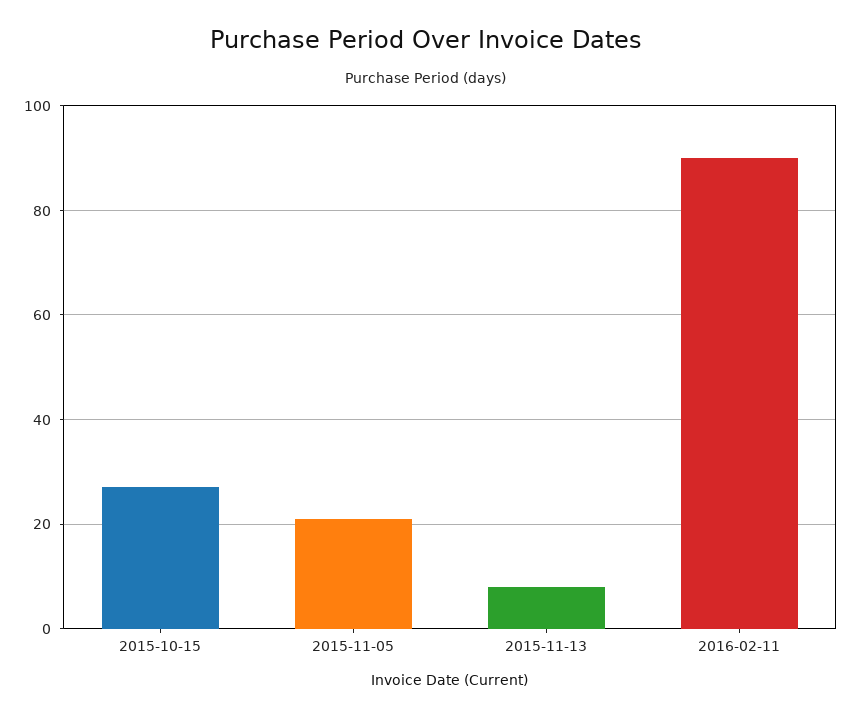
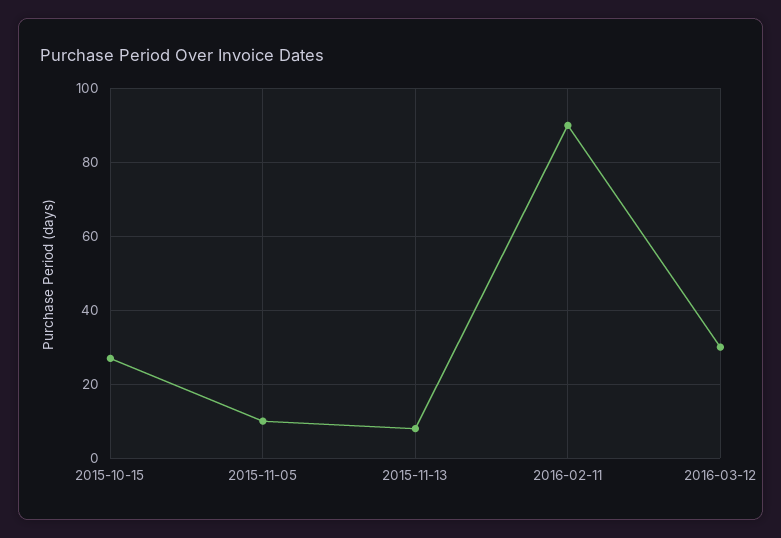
2015-11-05: 20 -> 10
2016-03-12: none -> 30

